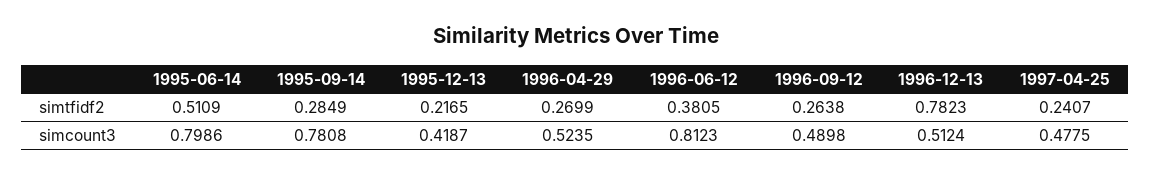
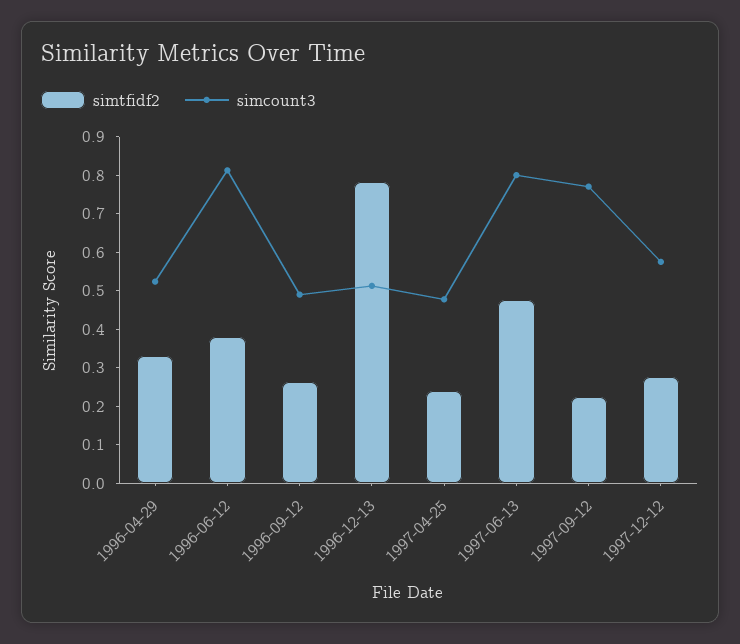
simtfidf2, 1995-06-14: 0.5109 -> none
simtfidf2, 1995-09-14: 0.2849 -> none
simtfidf2, 1995-12-13: 0.2165 -> none
simtfidf2, 1996-04-29: 0.2699 -> 0.325
simcount3, 1995-06-14: 0.7986 -> none
simcount3, 1995-09-14: 0.7808 -> none
simcount3, 1995-12-13: 0.4187 -> none
simtfidf2, 1997-06-13: none -> 0.475
simcount3, 1997-06-13: none -> 0.8
simtfidf2, 1997-09-12: none -> 0.225
simcount3, 1997-09-12: none -> 0.775
simtfidf2, 1997-12-12: none -> 0.275
simcount3, 1997-12-12: none -> 0.575

